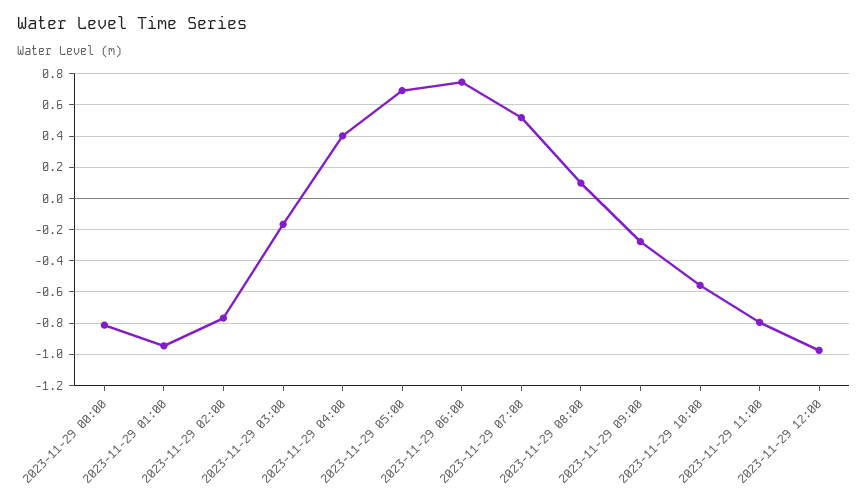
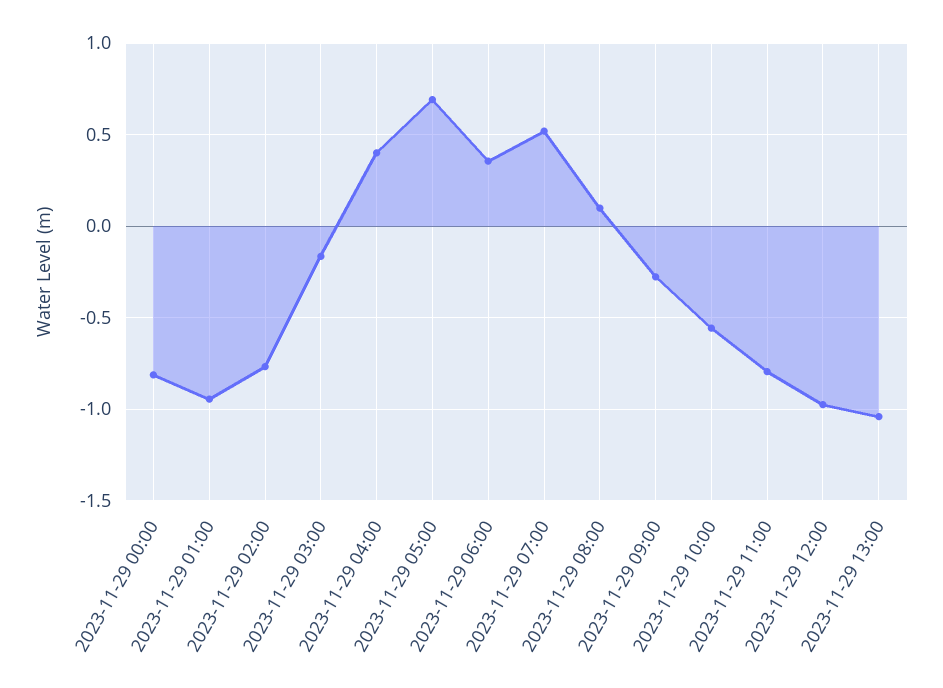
2023-11-29 06:00: 0.75 -> 0.35
2023-11-29 13:00: none -> -1.05

